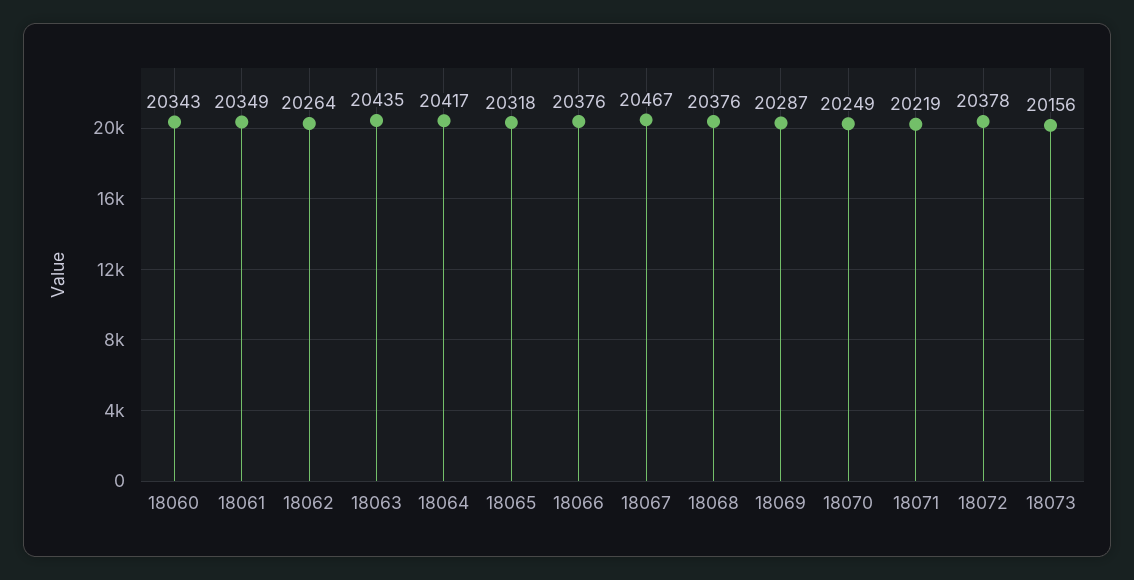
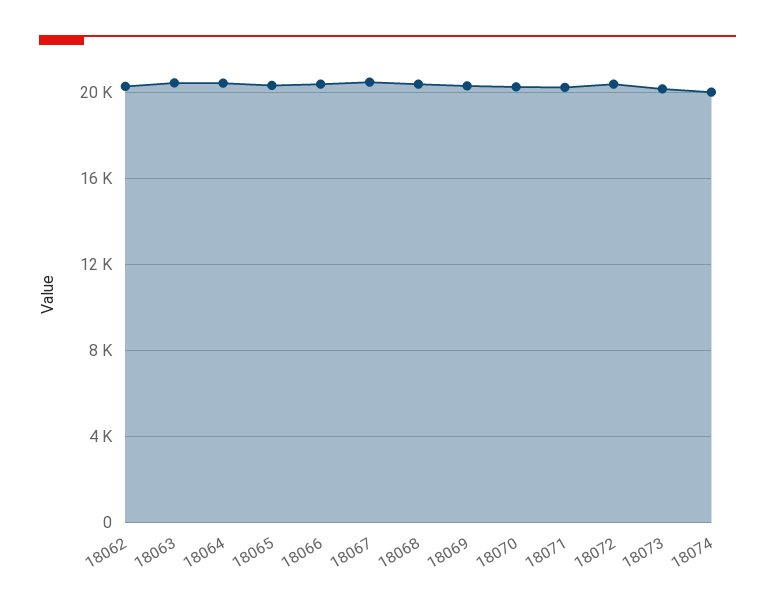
18060: 20343 -> none
18061: 20349 -> none
18074: none -> 20000

